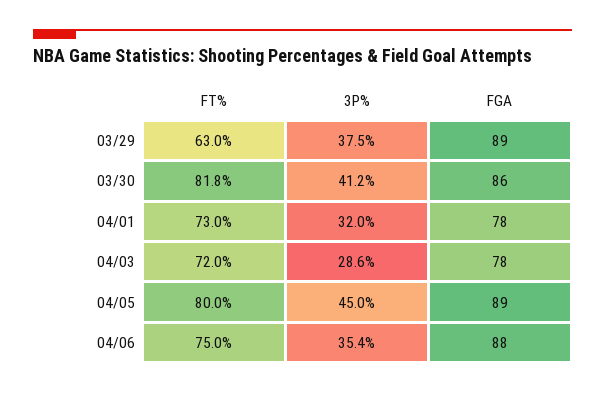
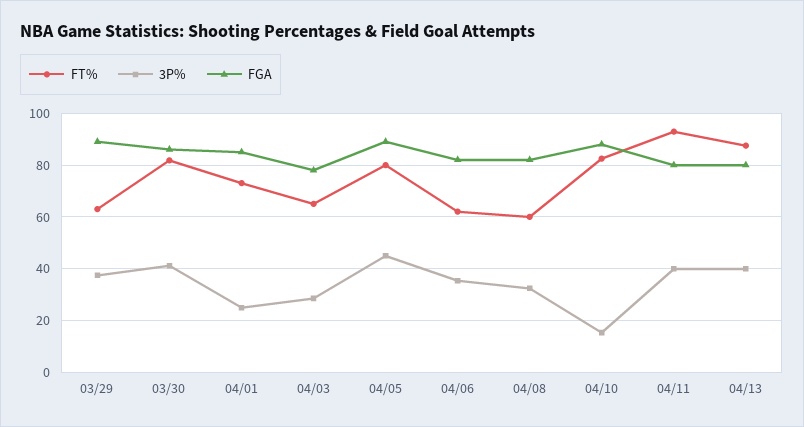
3P%, 04/01: 32 -> 25
FGA, 04/01: 78 -> 85
FT%, 04/03: 72 -> 65
FT%, 04/06: 75 -> 62.5
FGA, 04/06: 88 -> 82.5
FT%, 04/08: none -> 60
3P%, 04/08: none -> 32.5
FGA, 04/08: none -> 82.5
FT%, 04/10: none -> 82.5
3P%, 04/10: none -> 15
FGA, 04/10: none -> 87.5
FT%, 04/11: none -> 92.5
3P%, 04/11: none -> 40
FGA, 04/11: none -> 80
FT%, 04/13: none -> 87.5
3P%, 04/13: none -> 40
FGA, 04/13: none -> 80

